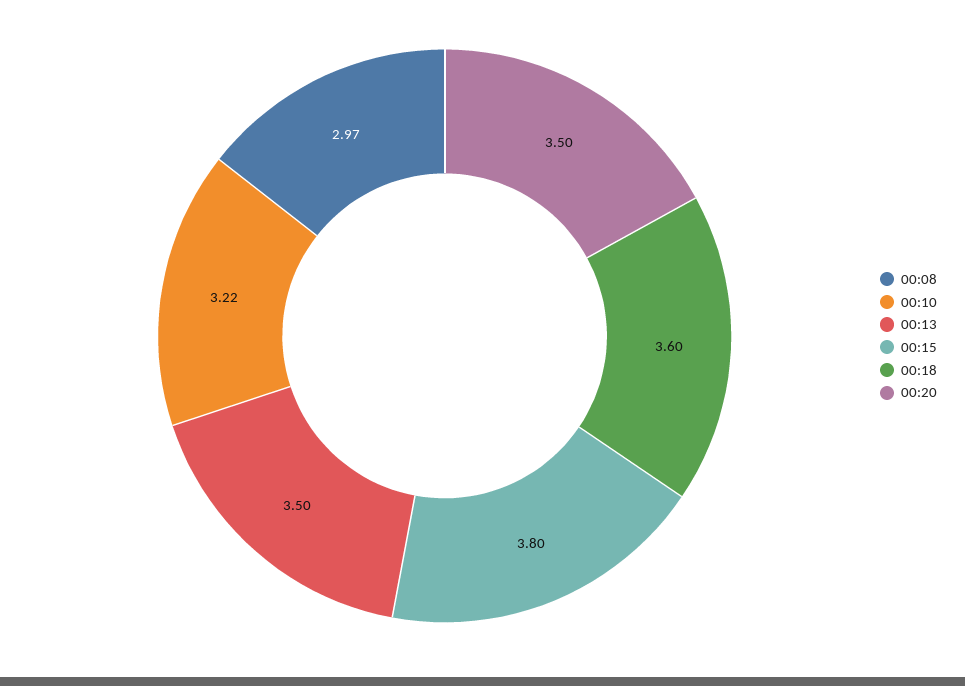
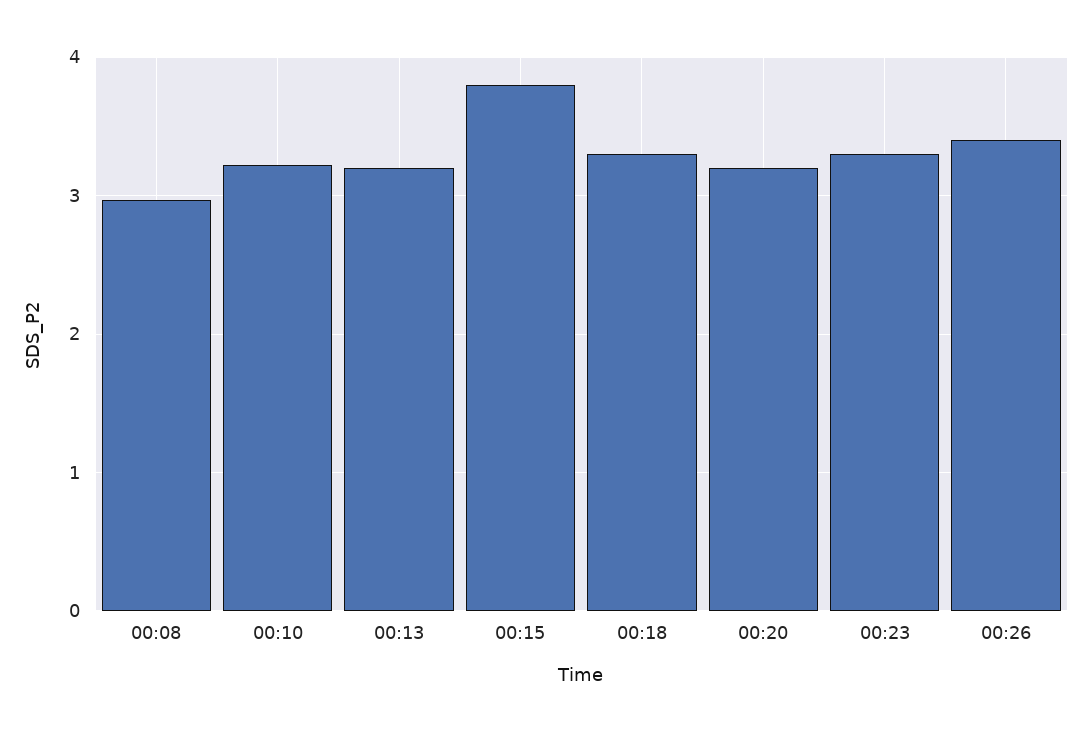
00:13: 3.5 -> 3.2
00:18: 3.6 -> 3.3
00:20: 3.5 -> 3.2
00:23: none -> 3.3
00:26: none -> 3.4

